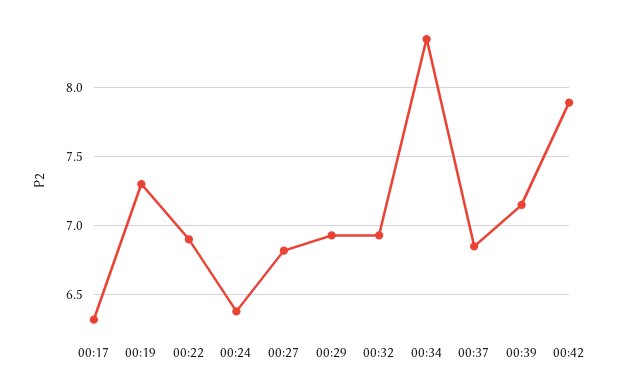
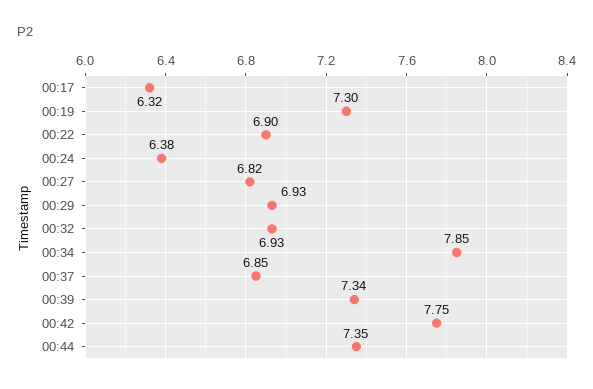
00:34: 8.35 -> 7.85
00:39: 7.15 -> 7.34
00:42: 7.9 -> 7.75
00:44: none -> 7.35

